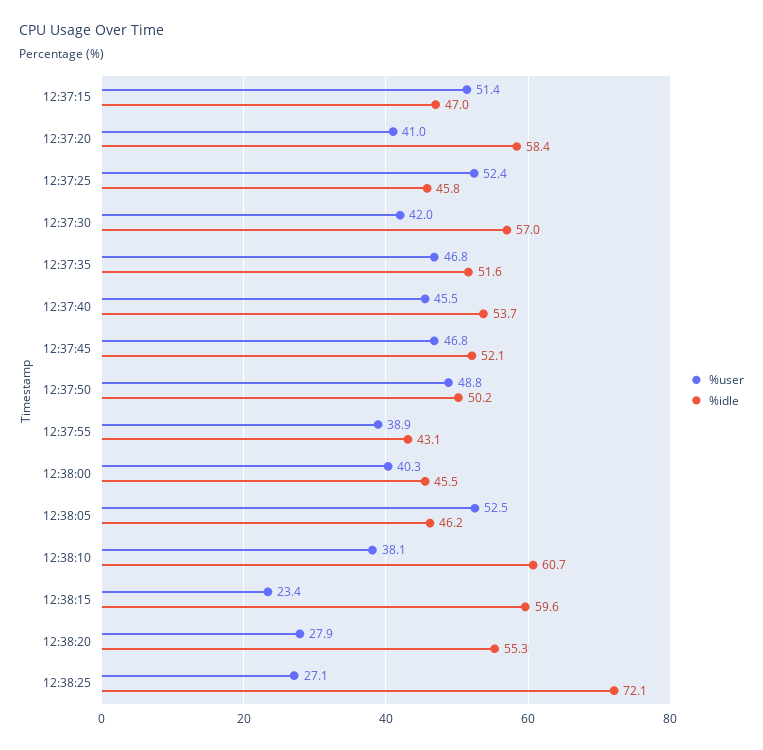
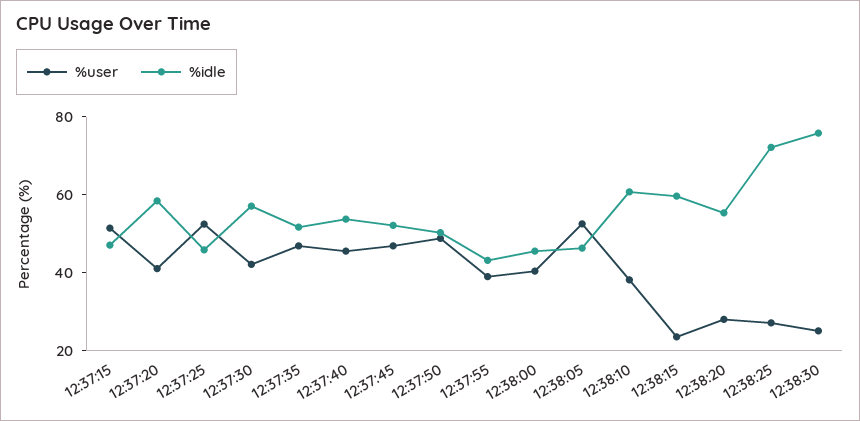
%user, 12:38:30: none -> 25
%idle, 12:38:30: none -> 75

